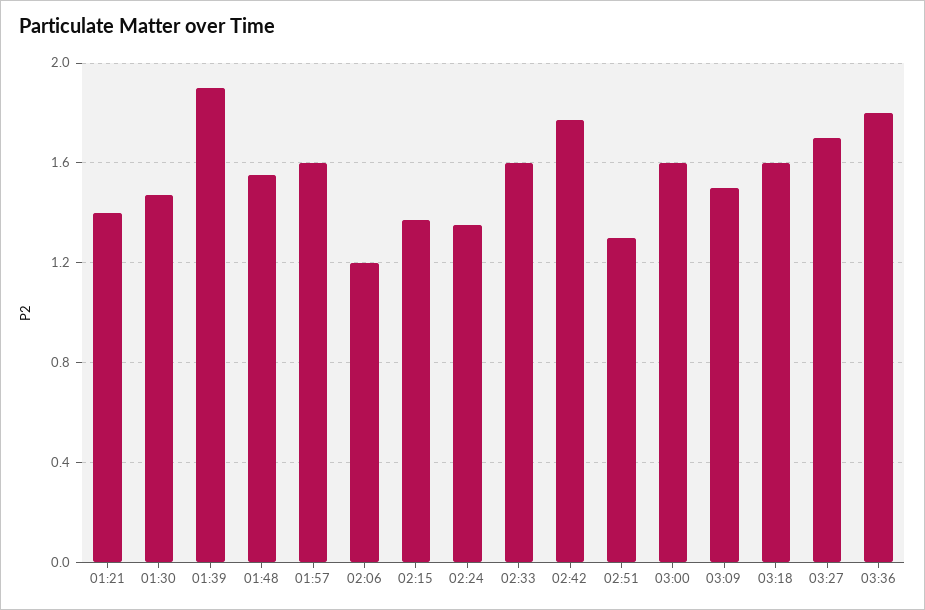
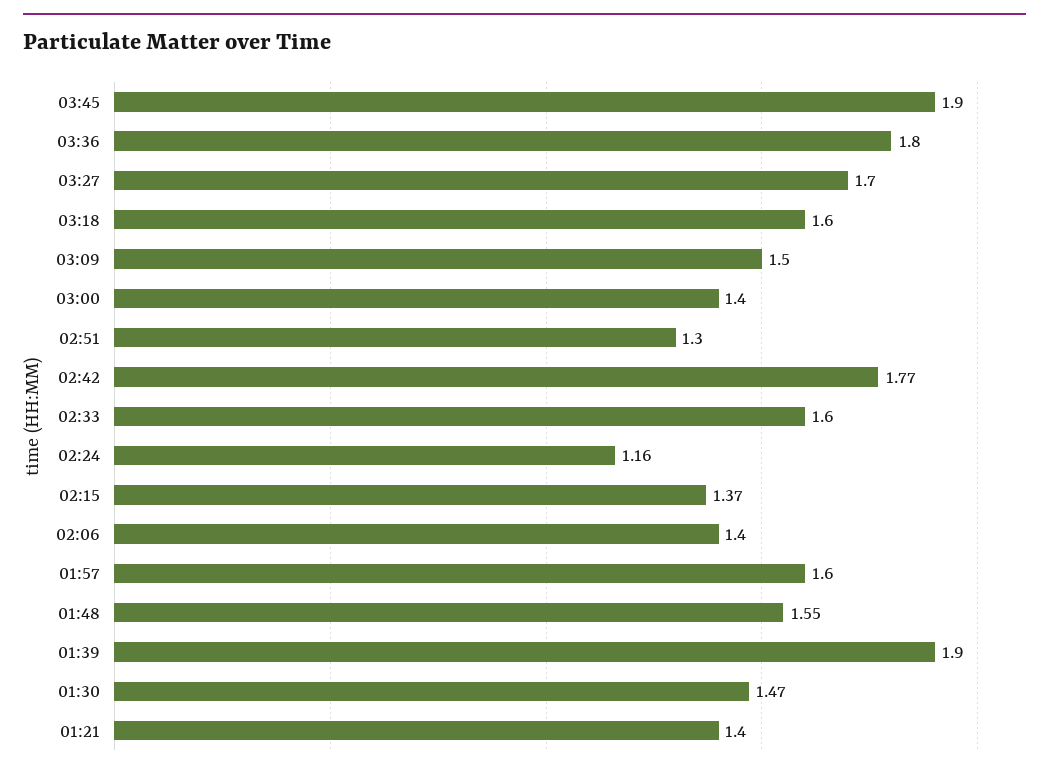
02:06: 1.2 -> 1.4
02:24: 1.35 -> 1.16
03:00: 1.6 -> 1.4
03:45: none -> 1.9

